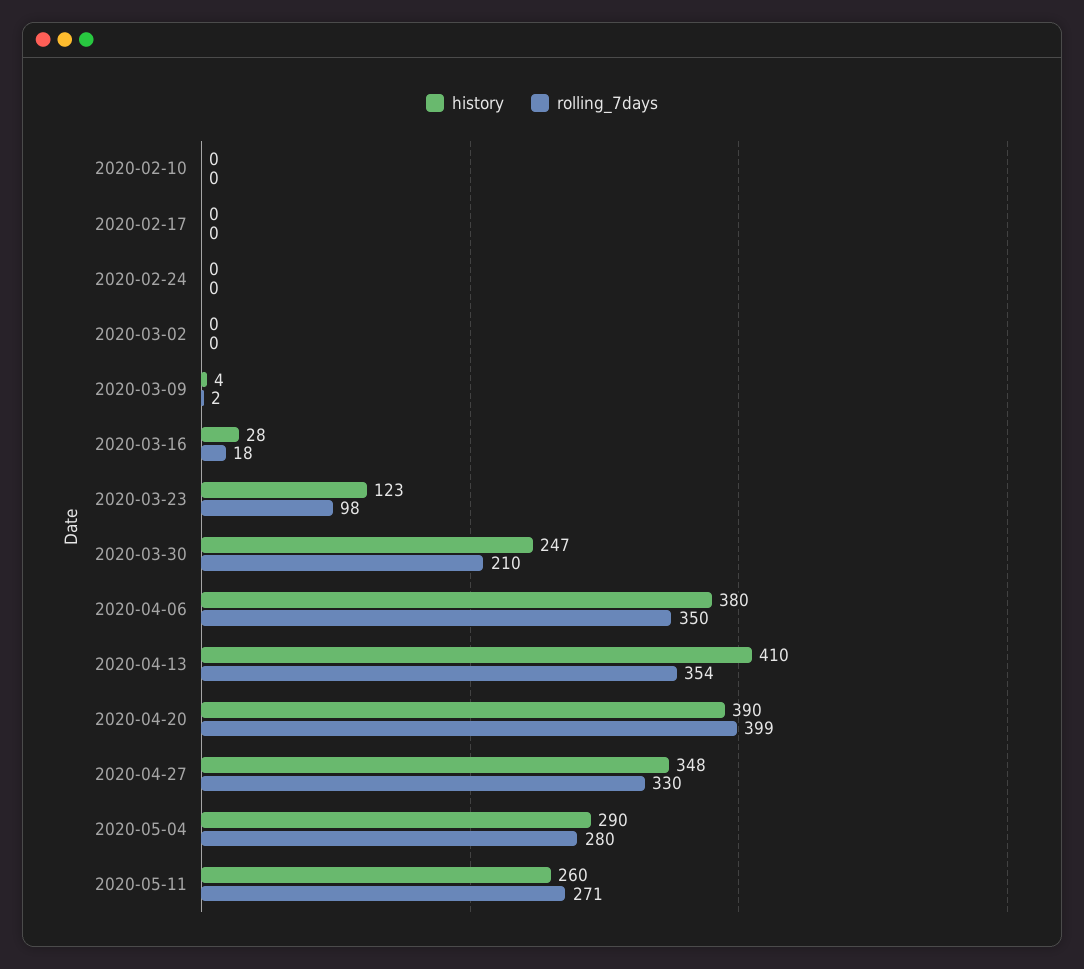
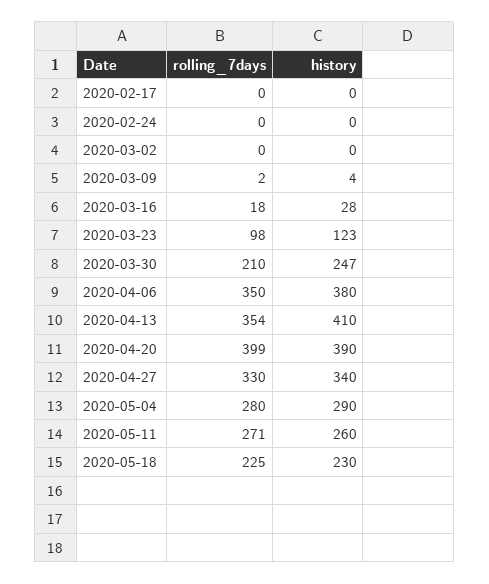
history, 2020-02-10: 0 -> none
rolling_7days, 2020-02-10: 0 -> none
history, 2020-04-27: 348 -> 340
rolling_7days, 2020-05-18: none -> 225
history, 2020-05-18: none -> 230

